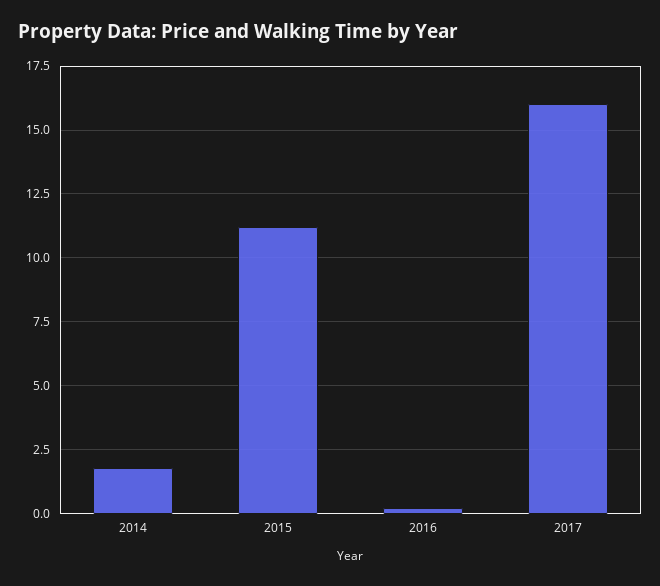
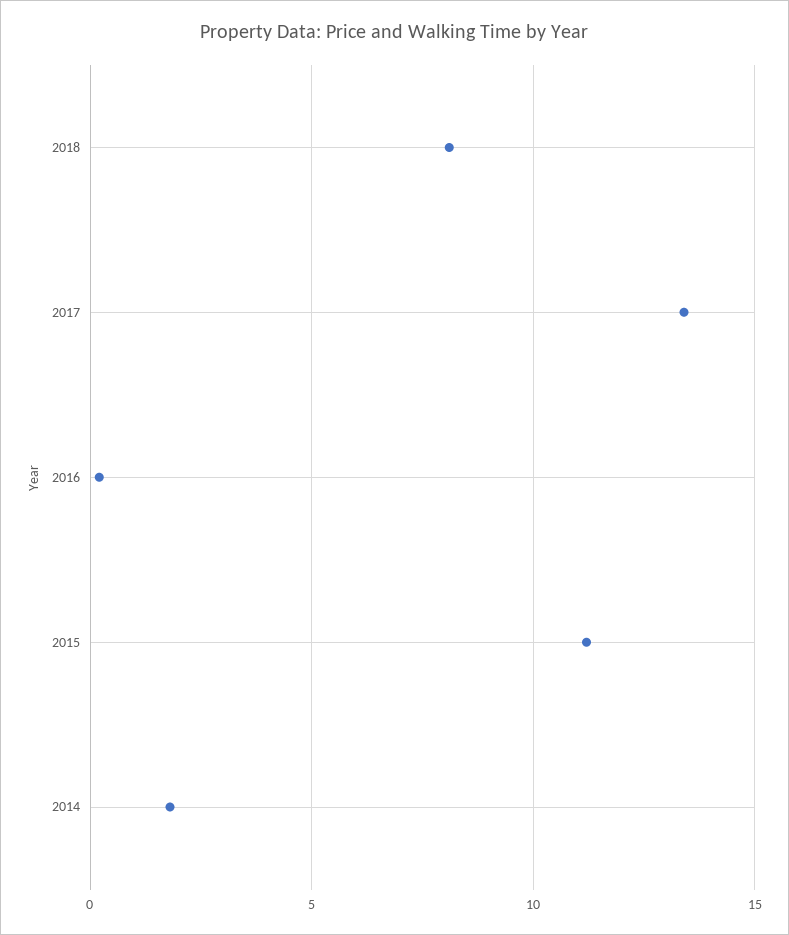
2017: 16 -> 13.5
2018: none -> 8

